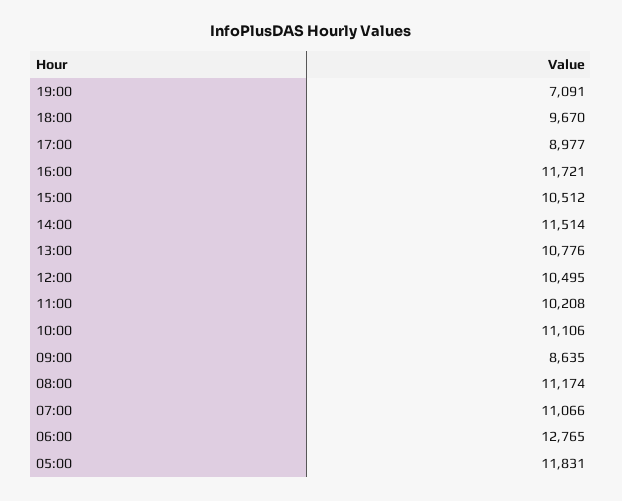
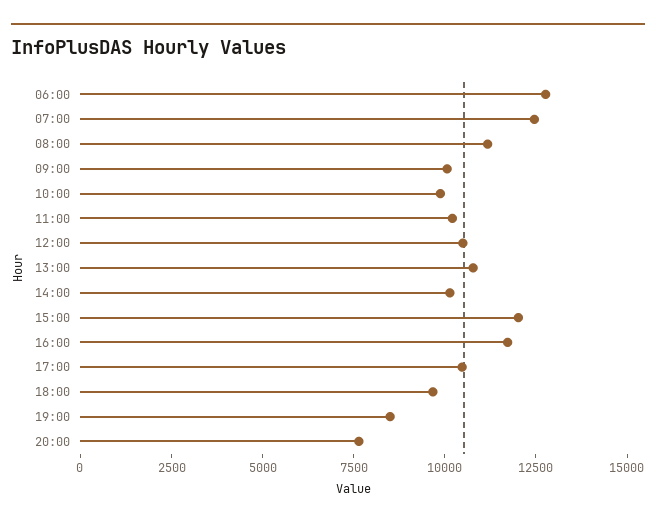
19:00: 7091 -> 8500
17:00: 8977 -> 10500
15:00: 10512 -> 12000
14:00: 11514 -> 10000
10:00: 11106 -> 10000
09:00: 8635 -> 10000
07:00: 11066 -> 12500
05:00: 11831 -> none
20:00: none -> 7500

